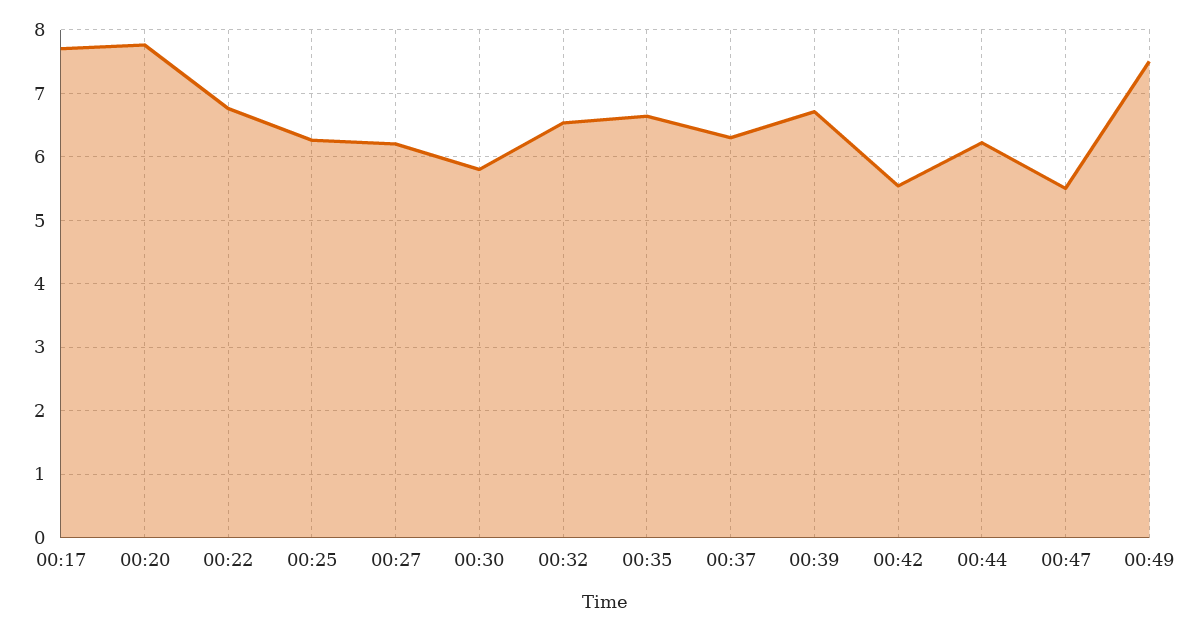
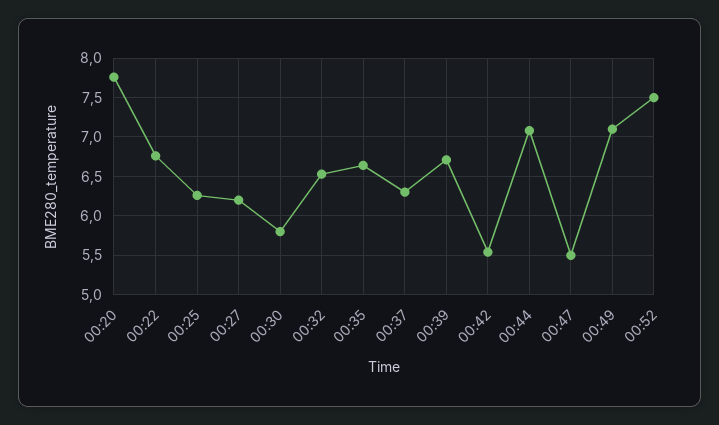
00:17: 7.7 -> none
00:44: 6.2 -> 7.1
00:49: 7.5 -> 7.1
00:52: none -> 7.5

